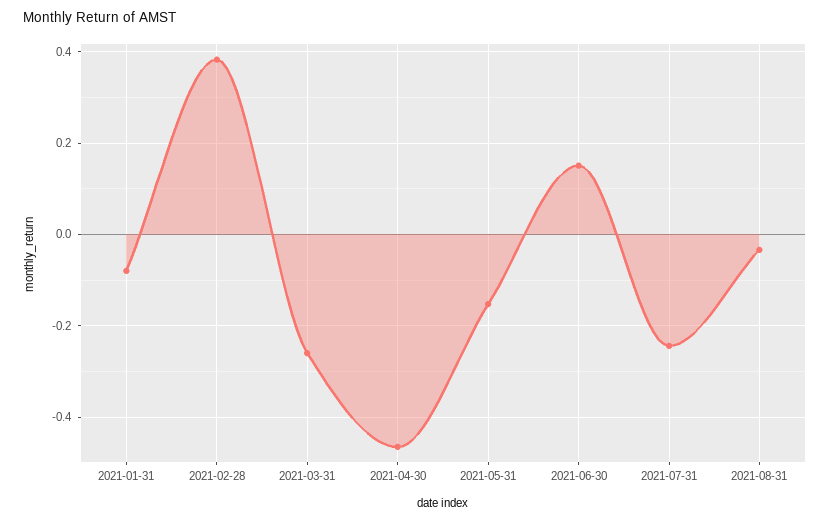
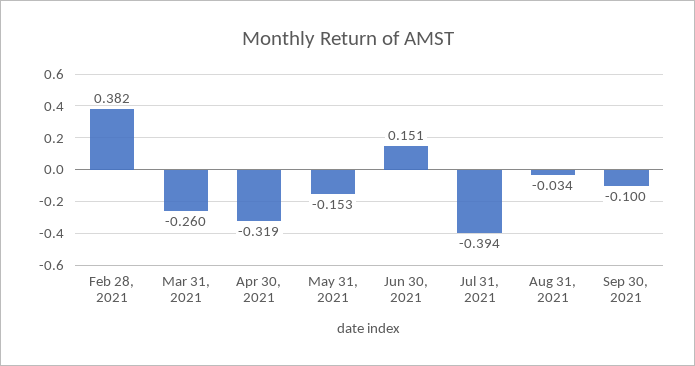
2021-01-31: -0.08 -> none
2021-04-30: -0.46 -> -0.319
2021-07-31: -0.24 -> -0.394
Sep 30, 2021: none -> -0.1

